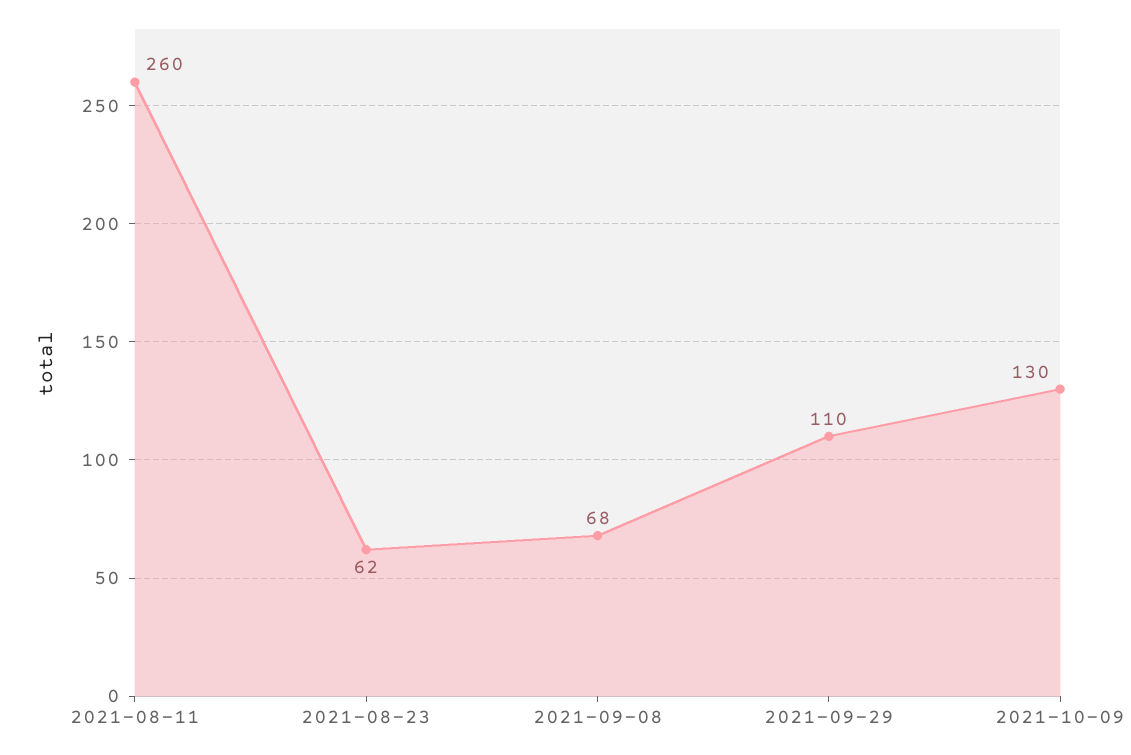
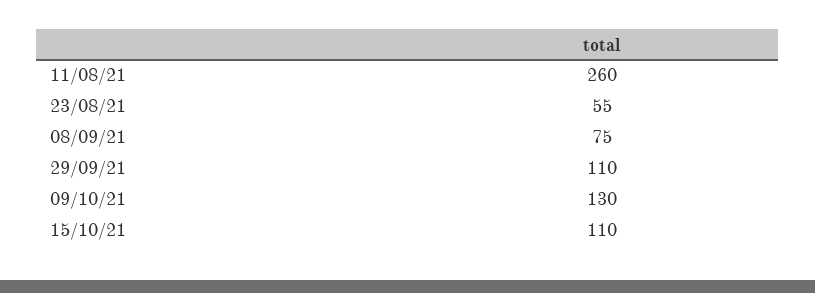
2021-08-23: 62 -> 55
2021-09-08: 68 -> 75
15/10/21: none -> 110

